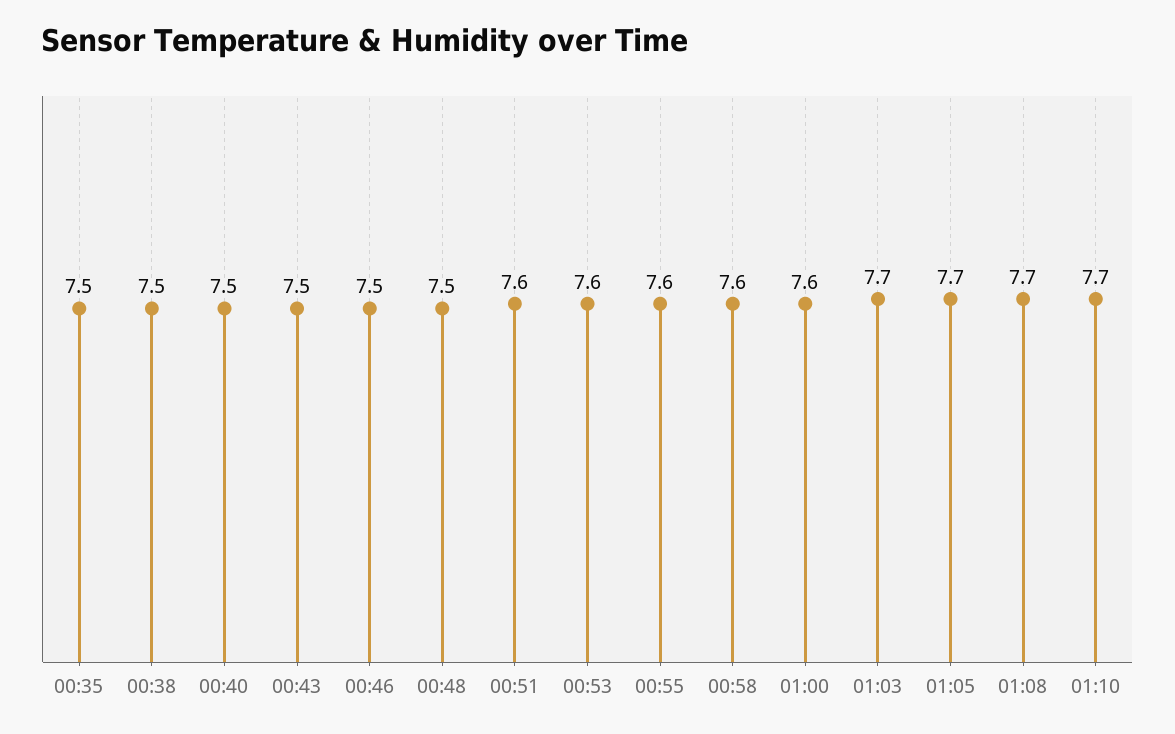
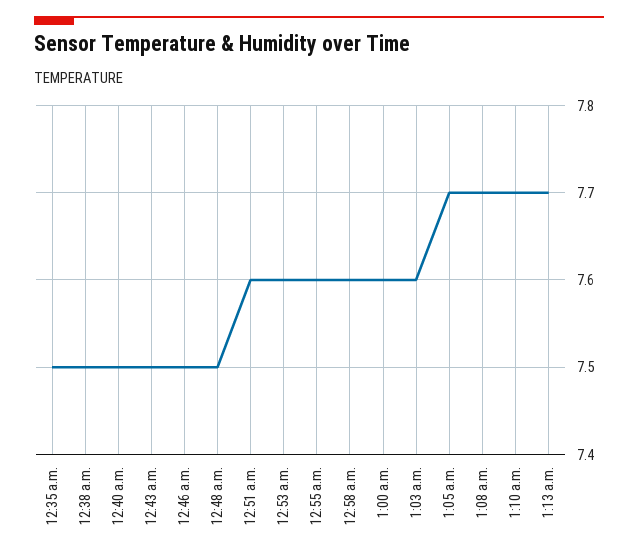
01:03: 7.7 -> 7.6
1:13 a.m.: none -> 7.7

